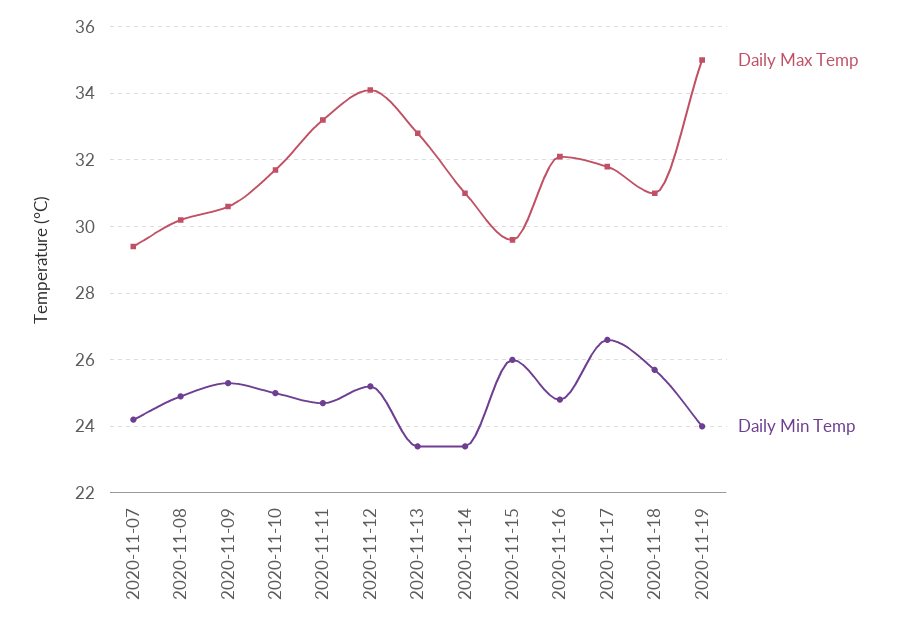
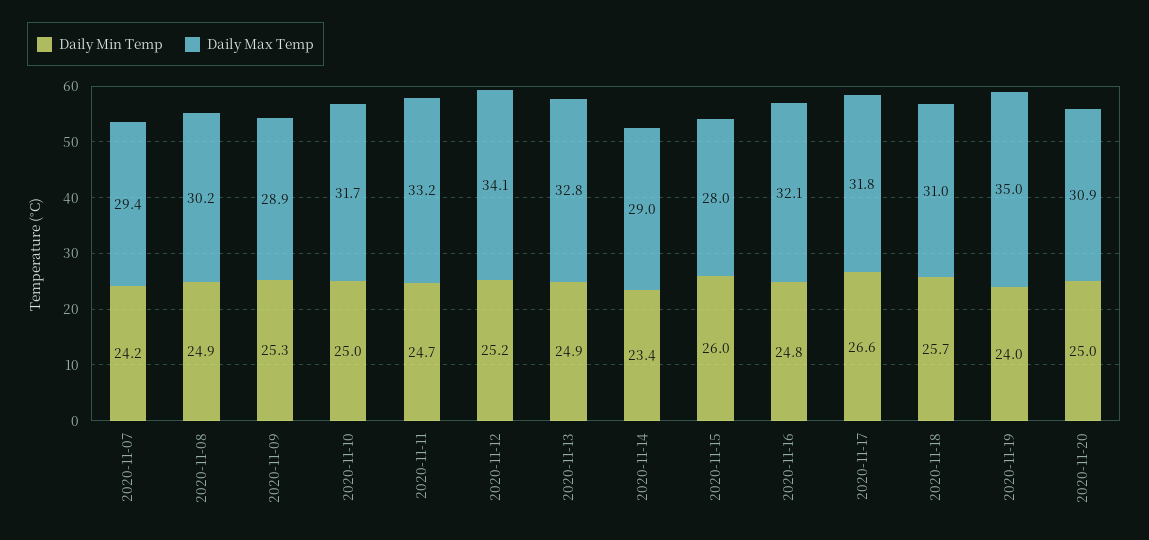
Daily Max Temp, 2020-11-09: 30.5 -> 28.9
Daily Min Temp, 2020-11-13: 23.5 -> 24.9
Daily Max Temp, 2020-11-14: 31 -> 29
Daily Max Temp, 2020-11-15: 29.5 -> 28
Daily Min Temp, 2020-11-20: none -> 25
Daily Max Temp, 2020-11-20: none -> 30.9

